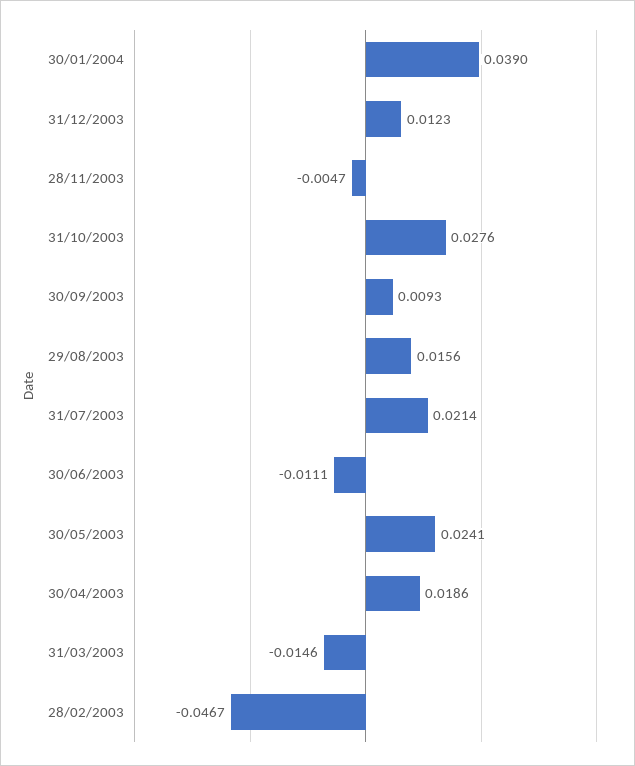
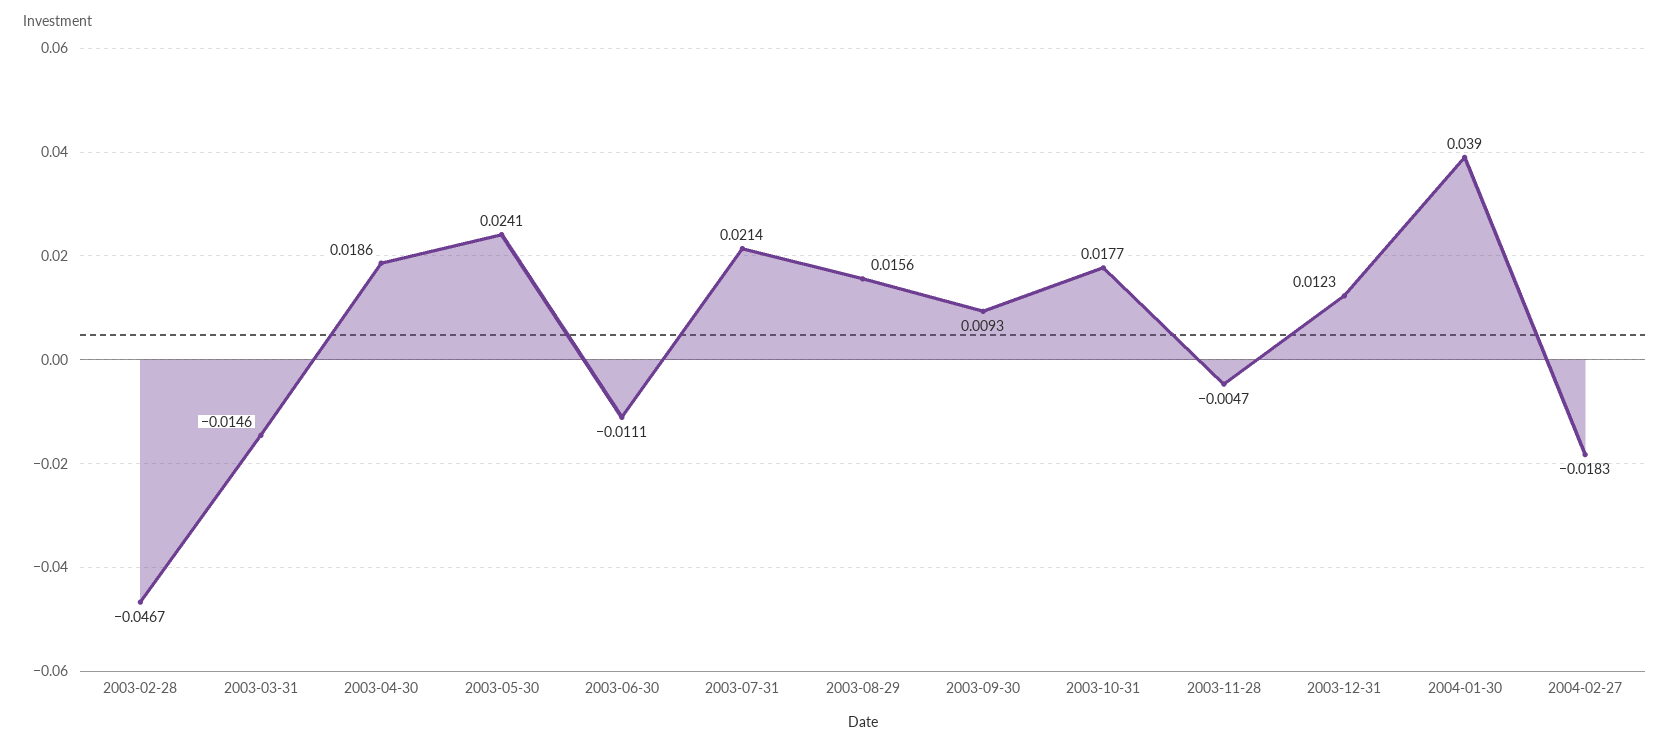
31/10/2003: 0.0276 -> 0.0177
2004-02-27: none -> -0.0183

